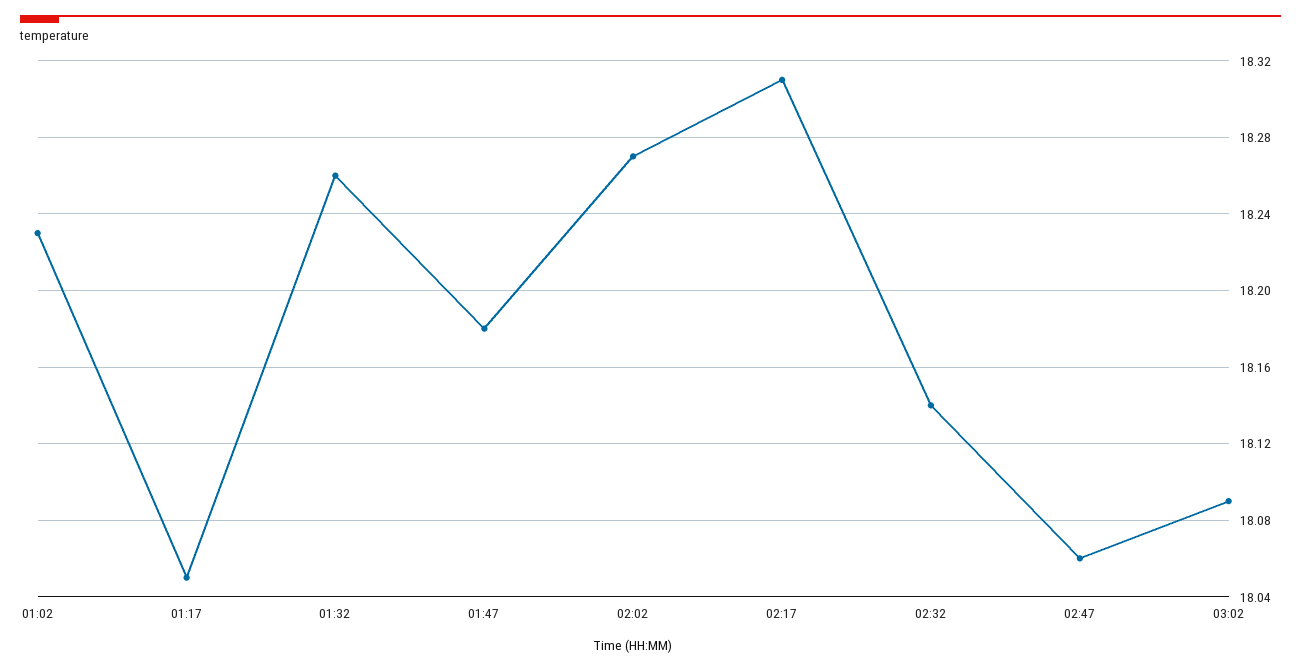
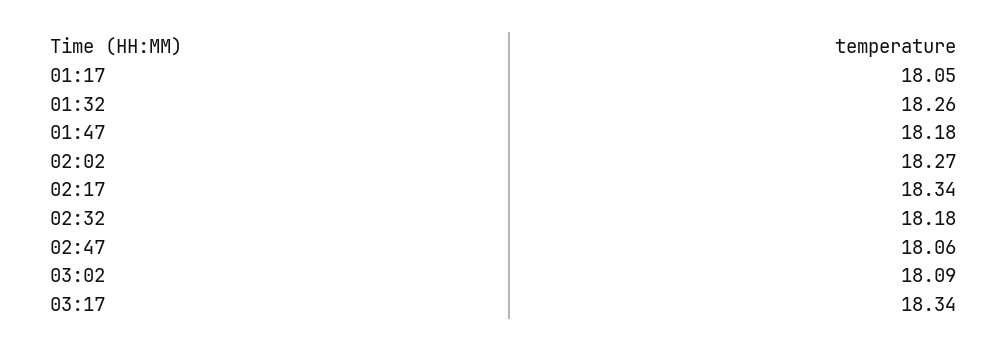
01:02: 18.23 -> none
02:17: 18.31 -> 18.34
02:32: 18.14 -> 18.18
03:17: none -> 18.34

